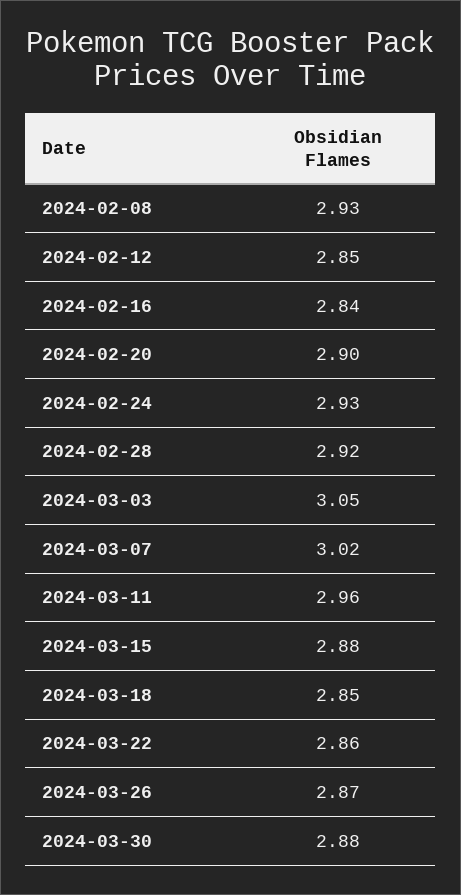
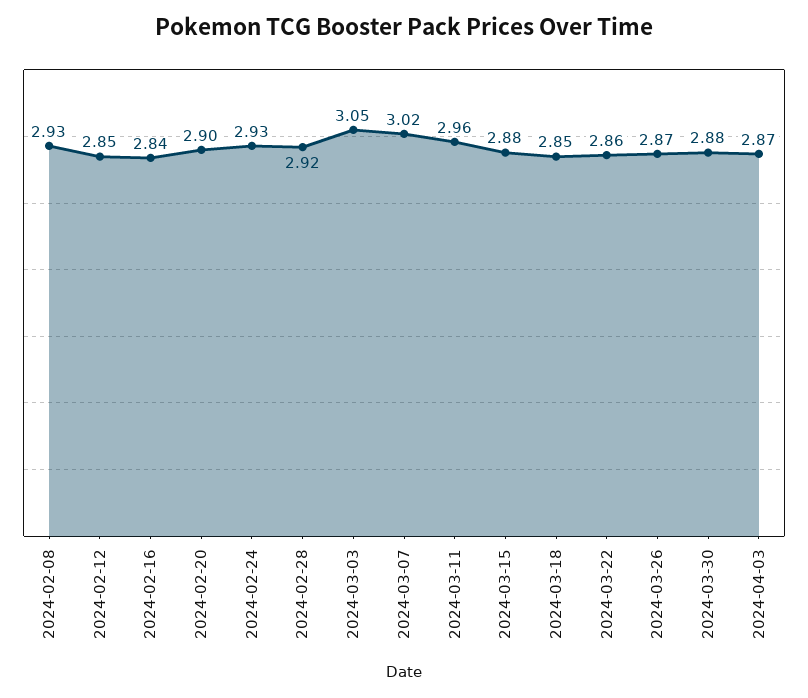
2024-04-03: none -> 2.87

